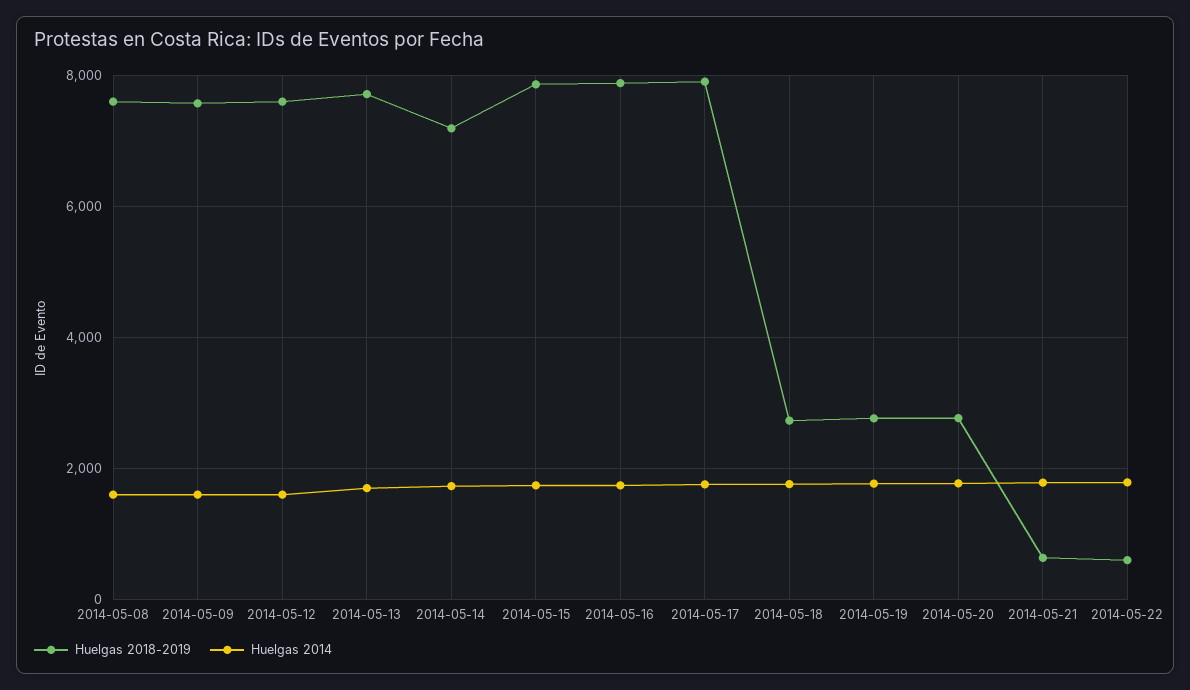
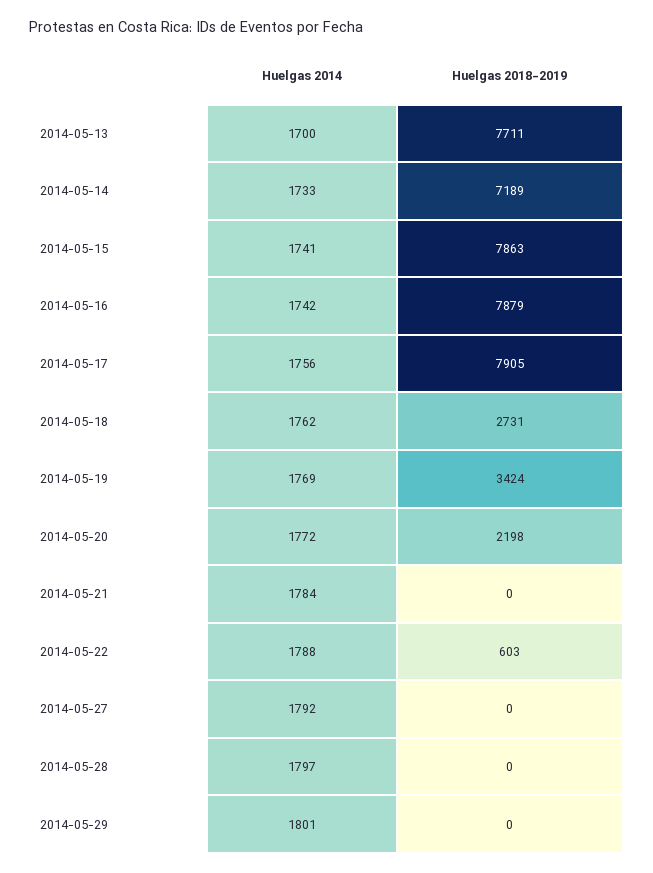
Huelgas 2018-2019, 2014-05-08: 7600 -> none
Huelgas 2014, 2014-05-08: 1600 -> none
Huelgas 2018-2019, 2014-05-09: 7600 -> none
Huelgas 2014, 2014-05-09: 1600 -> none
Huelgas 2018-2019, 2014-05-12: 7600 -> none
Huelgas 2014, 2014-05-12: 1600 -> none
Huelgas 2018-2019, 2014-05-19: 2800 -> 3424
Huelgas 2018-2019, 2014-05-20: 2800 -> 2198
Huelgas 2018-2019, 2014-05-21: 600 -> 0
Huelgas 2014, 2014-05-27: none -> 1792
Huelgas 2018-2019, 2014-05-27: none -> 0
Huelgas 2014, 2014-05-28: none -> 1797
Huelgas 2018-2019, 2014-05-28: none -> 0
Huelgas 2014, 2014-05-29: none -> 1801
Huelgas 2018-2019, 2014-05-29: none -> 0

